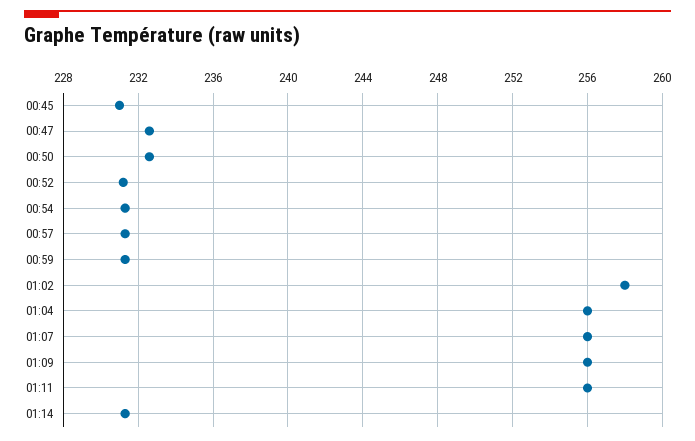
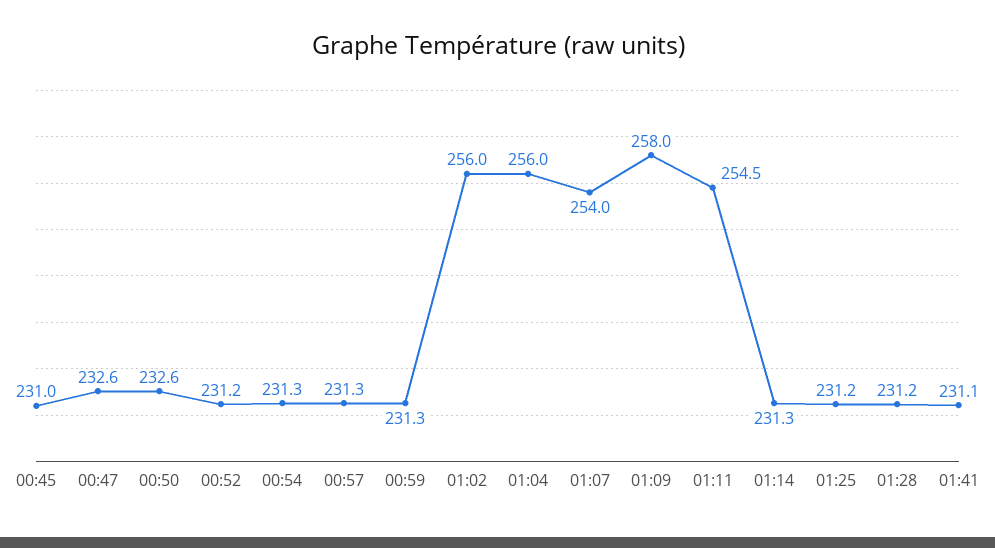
01:02: 258 -> 256
01:07: 256 -> 254
01:09: 256 -> 258
01:11: 256 -> 254.5
01:25: none -> 231.2
01:28: none -> 231.2
01:41: none -> 231.1

